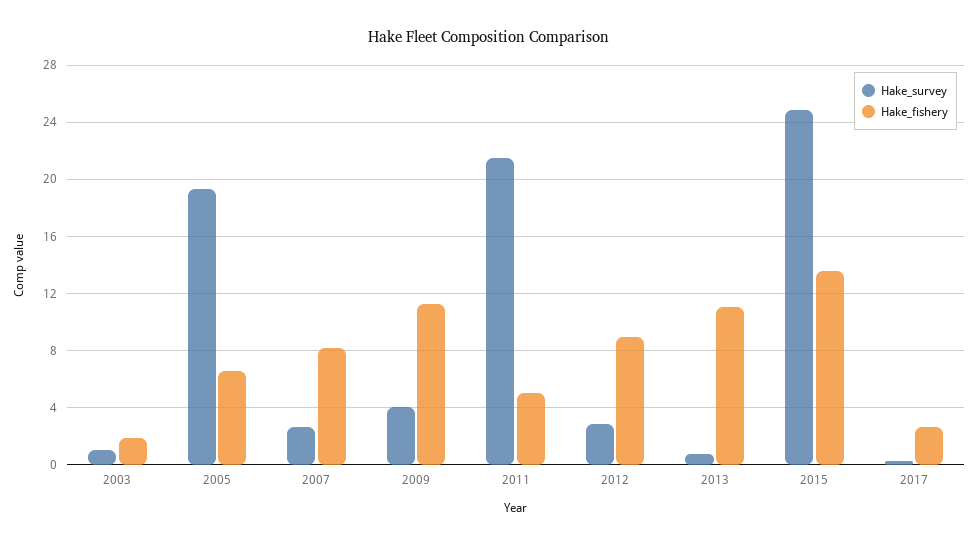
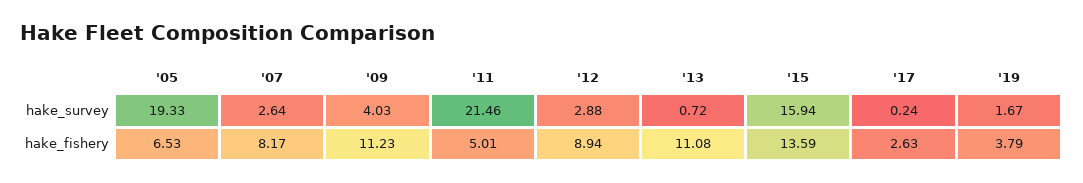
Hake_survey, 2003: 1 -> none
Hake_fishery, 2003: 2 -> none
Hake_survey, 2015: 25 -> 15.94
Hake_survey, '19: none -> 1.67
Hake_fishery, '19: none -> 3.79

